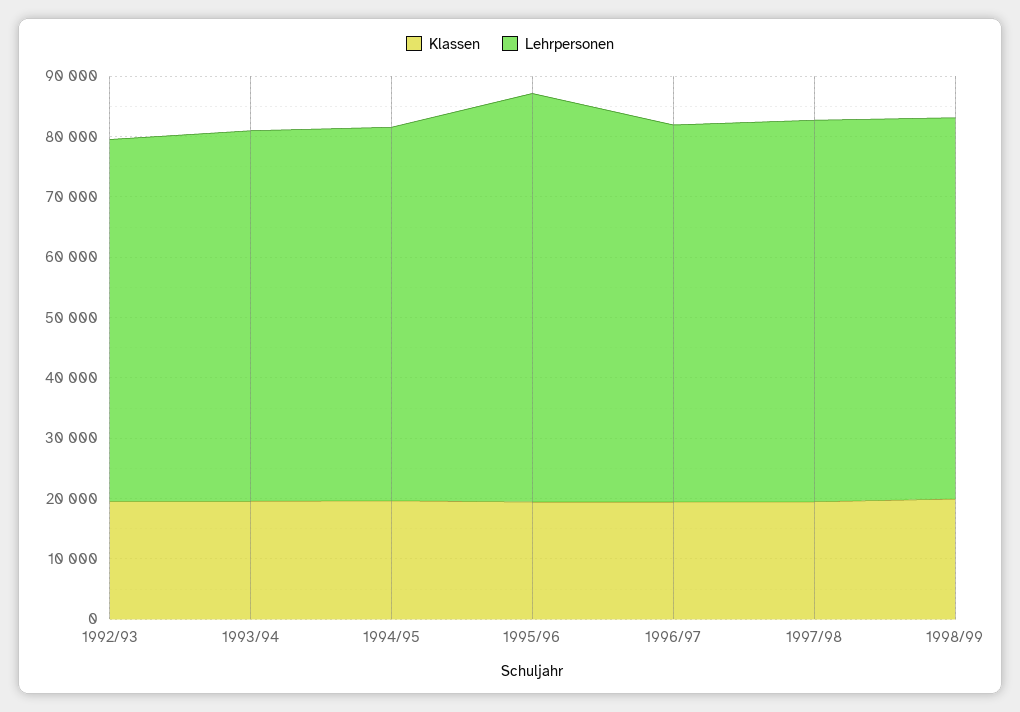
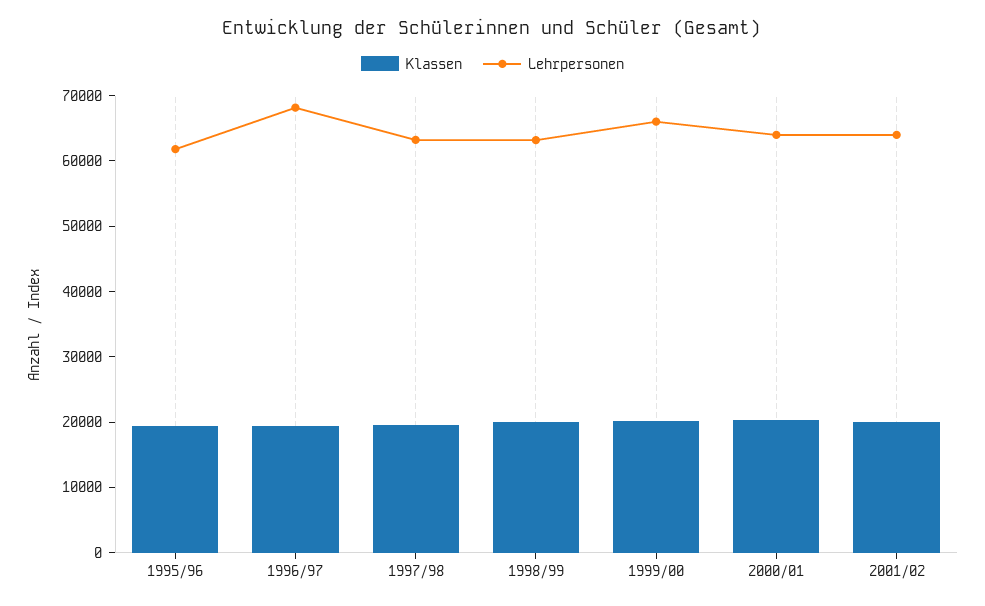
Klassen, 1992/93: 20000 -> none
Lehrpersonen, 1992/93: 60000 -> none
Klassen, 1993/94: 20000 -> none
Lehrpersonen, 1993/94: 62000 -> none
Klassen, 1994/95: 20000 -> none
Lehrpersonen, 1994/95: 62000 -> none
Lehrpersonen, 1995/96: 68000 -> 62000
Lehrpersonen, 1996/97: 62000 -> 68000
Klassen, 1999/00: none -> 20000
Lehrpersonen, 1999/00: none -> 66000
Klassen, 2000/01: none -> 20000
Lehrpersonen, 2000/01: none -> 64000
Klassen, 2001/02: none -> 20000
Lehrpersonen, 2001/02: none -> 64000

